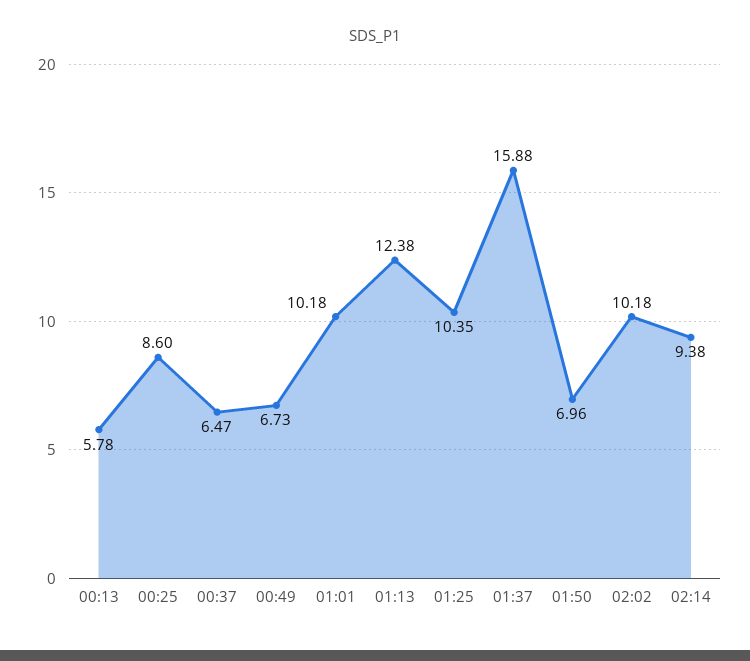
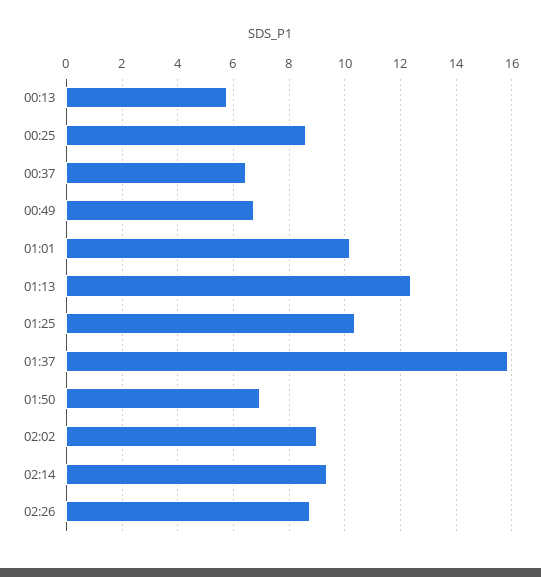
02:02: 10.18 -> 9
02:26: none -> 8.75

